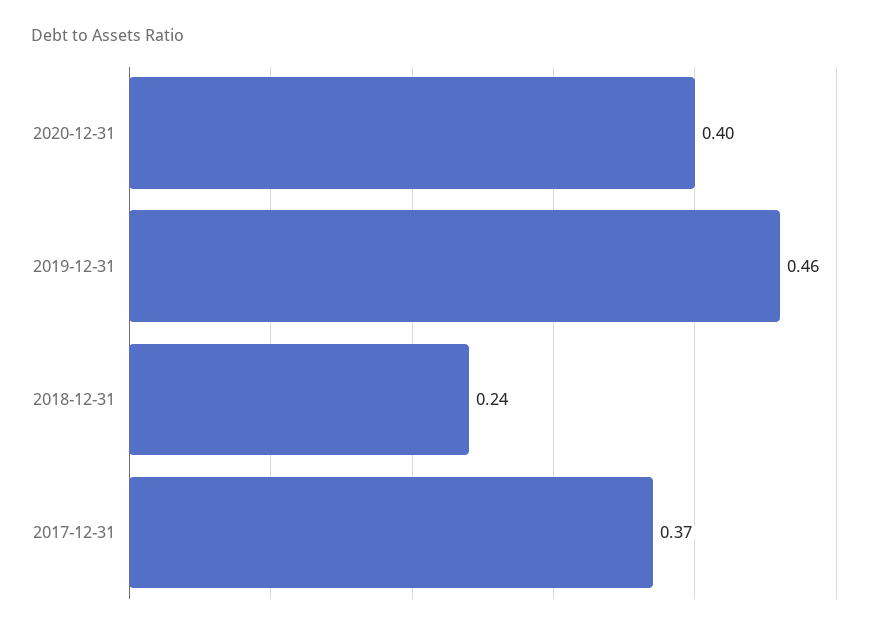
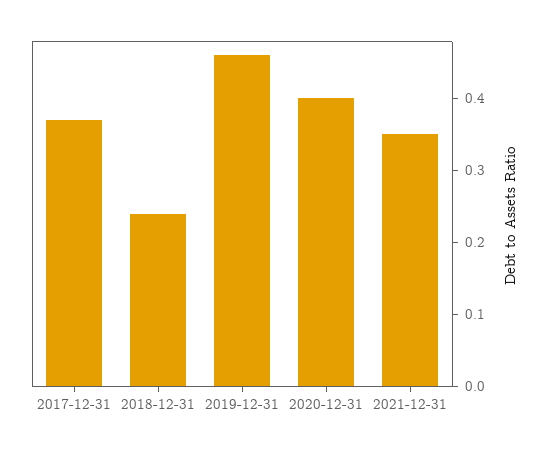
2021-12-31: none -> 0.35

